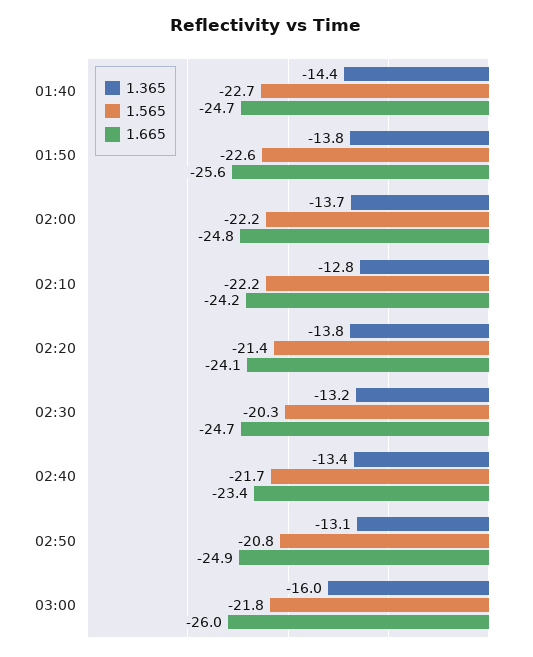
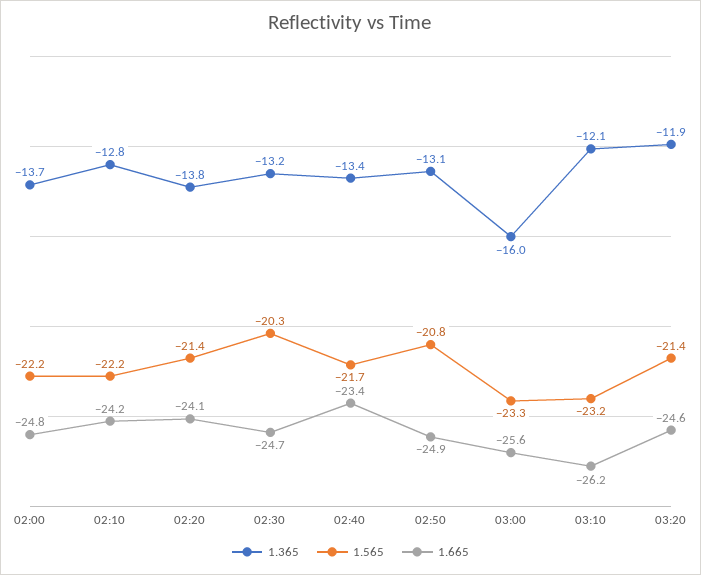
1.365, 01:40: -14.4 -> none
1.565, 01:40: -22.7 -> none
1.665, 01:40: -24.7 -> none
1.365, 01:50: -13.8 -> none
1.565, 01:50: -22.6 -> none
1.665, 01:50: -25.6 -> none
1.565, 03:00: -21.8 -> -23.3
1.665, 03:00: -26 -> -25.6
1.365, 03:10: none -> -12.1
1.565, 03:10: none -> -23.2
1.665, 03:10: none -> -26.2
1.365, 03:20: none -> -11.9
1.565, 03:20: none -> -21.4
1.665, 03:20: none -> -24.6

